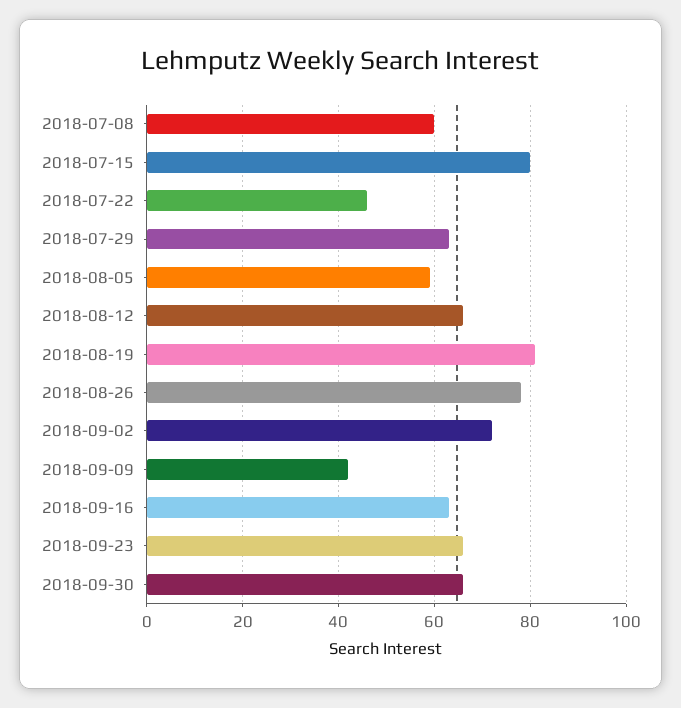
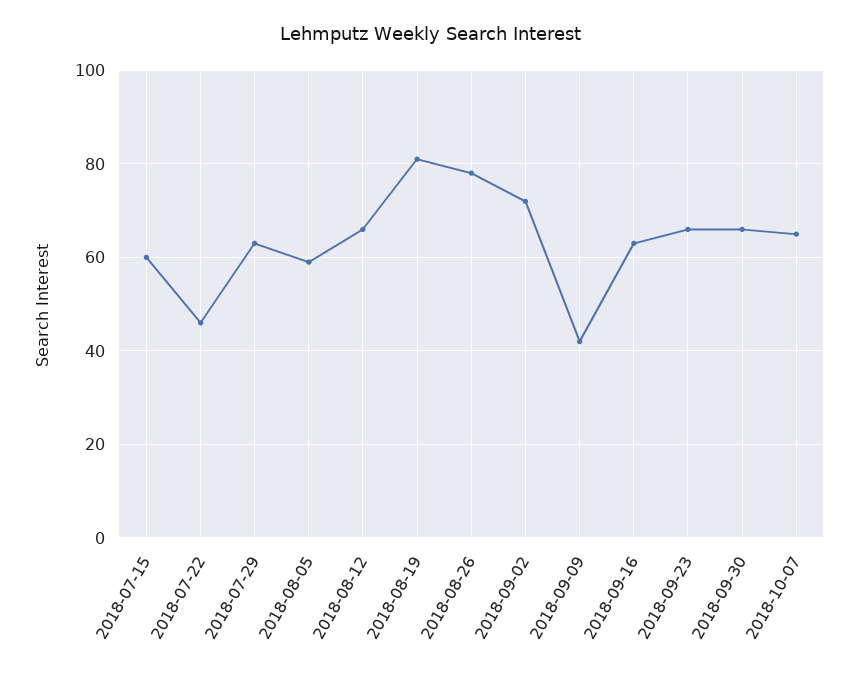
2018-07-08: 60 -> none
2018-07-15: 80 -> 60
2018-10-07: none -> 65

